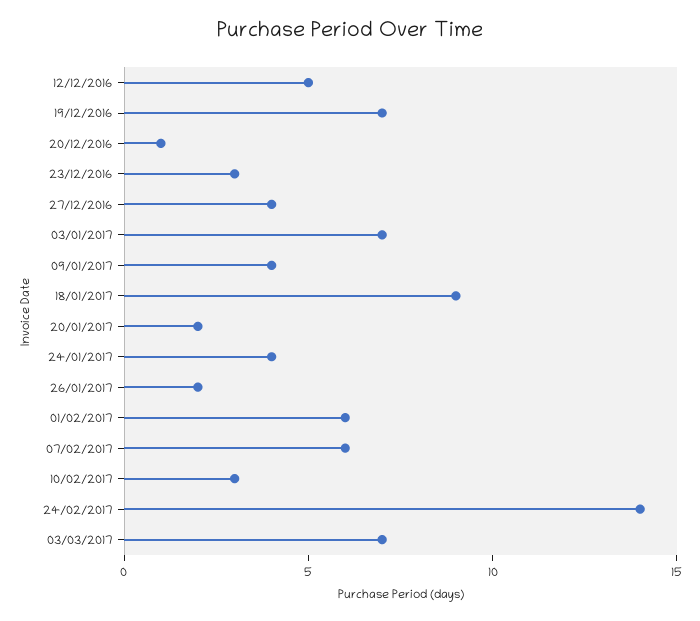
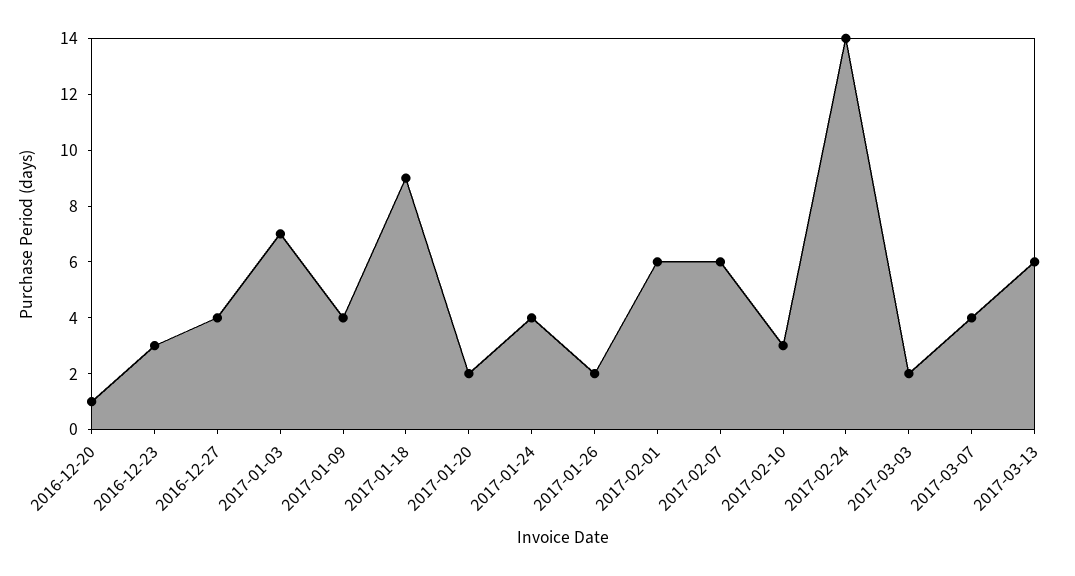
12/12/2016: 5 -> none
19/12/2016: 7 -> none
03/03/2017: 7 -> 2
2017-03-07: none -> 4
2017-03-13: none -> 6

